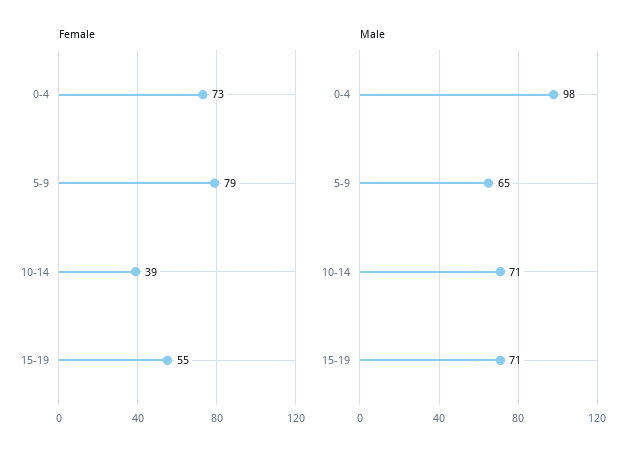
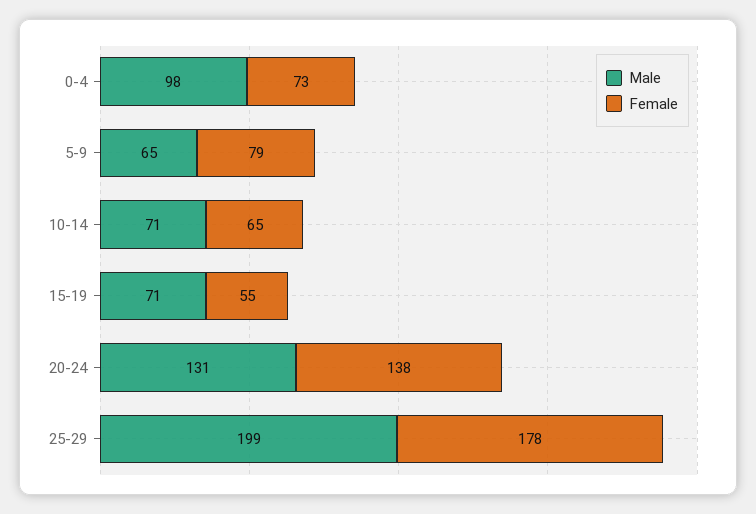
Female, 10-14: 39 -> 65
Male, 20-24: none -> 131
Female, 20-24: none -> 138
Male, 25-29: none -> 199
Female, 25-29: none -> 178

